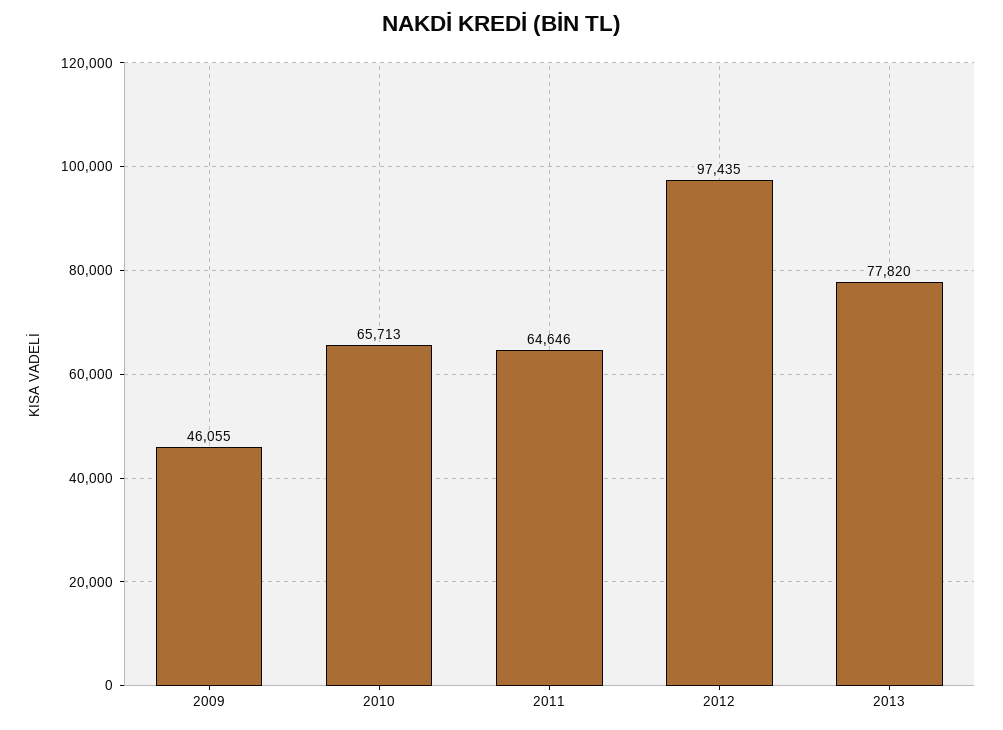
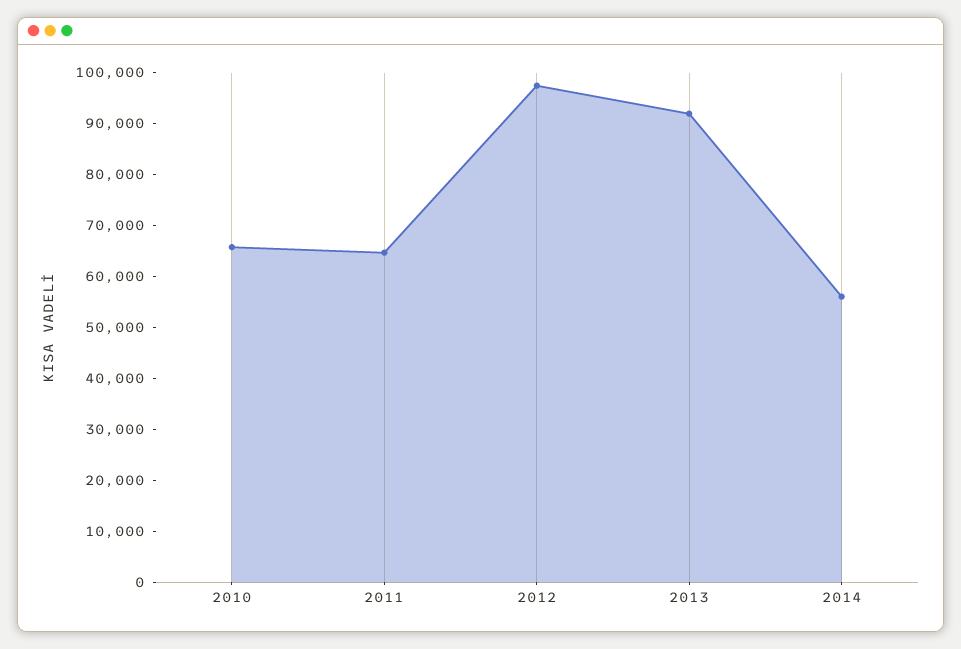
2009: 46055 -> none
2013: 77820 -> 92000
2014: none -> 56000

